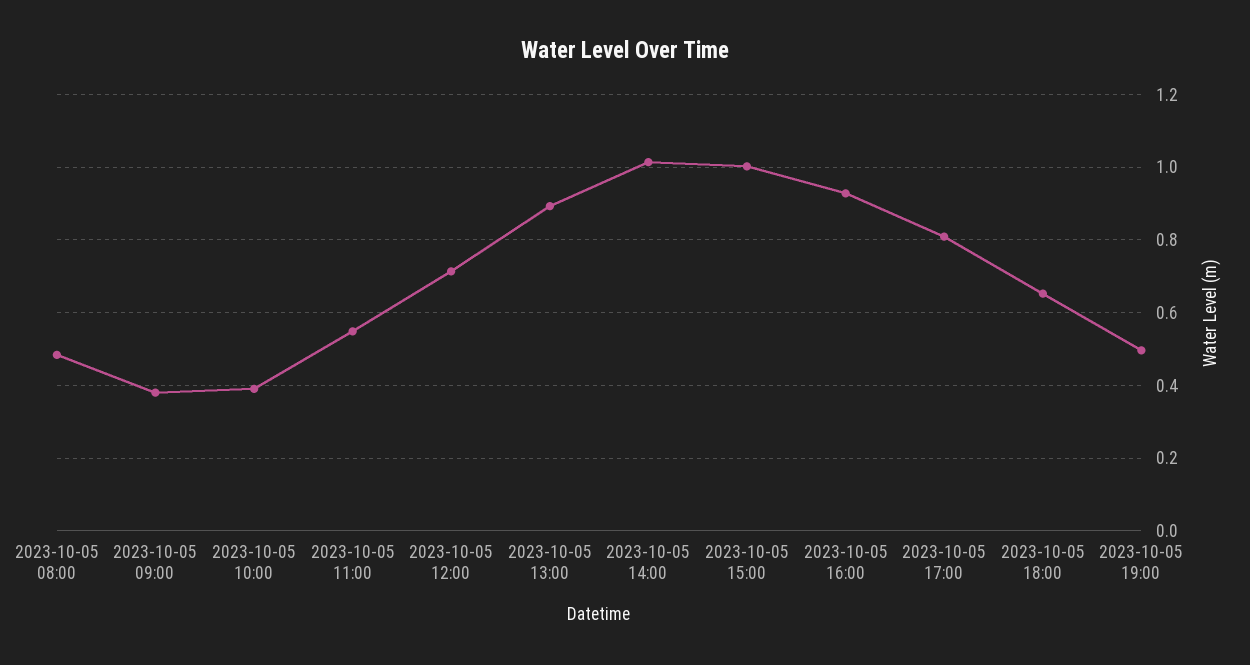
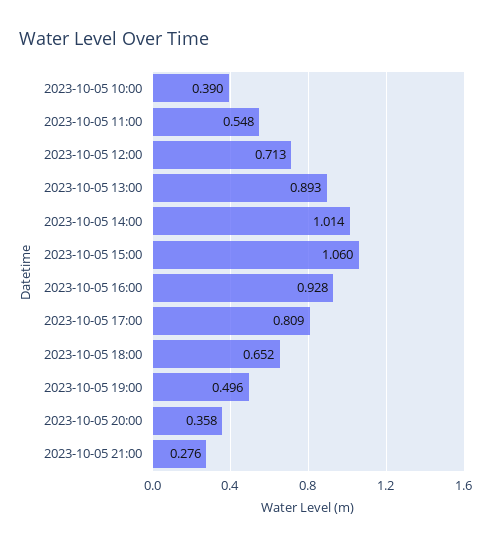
2023-10-05 08:00: 0.48 -> none
2023-10-05 09:00: 0.38 -> none
2023-10-05 15:00: 1 -> 1.06
2023-10-05 20:00: none -> 0.358
2023-10-05 21:00: none -> 0.276

